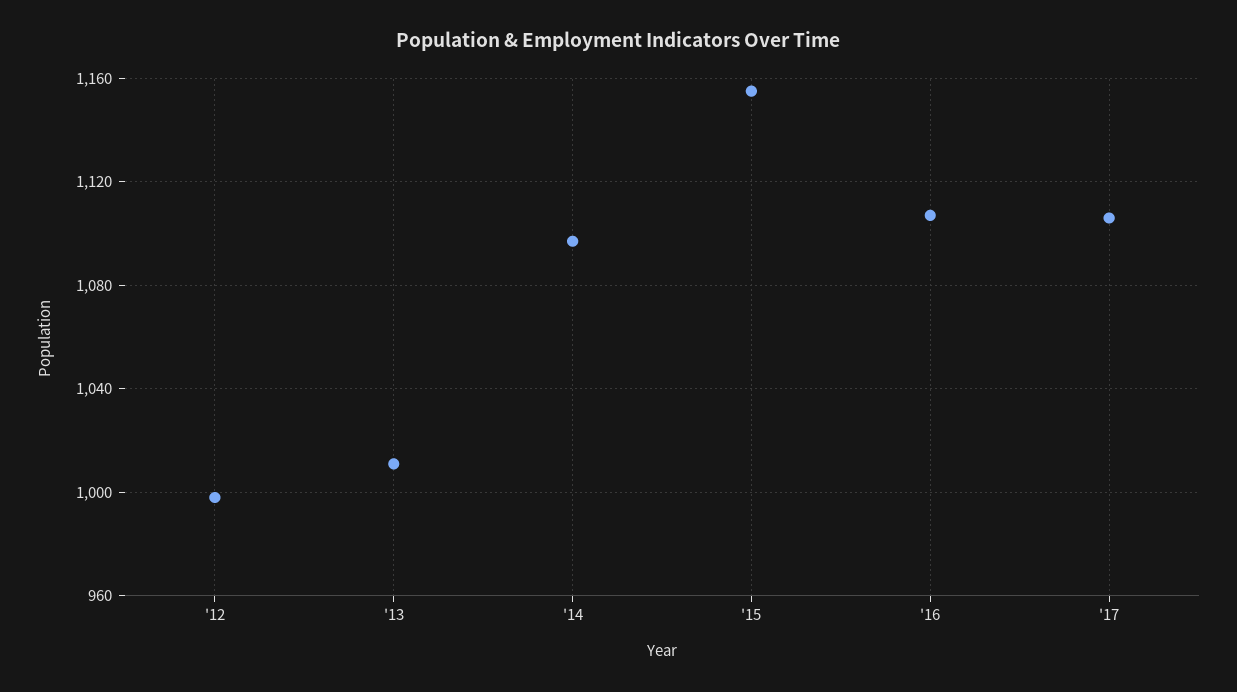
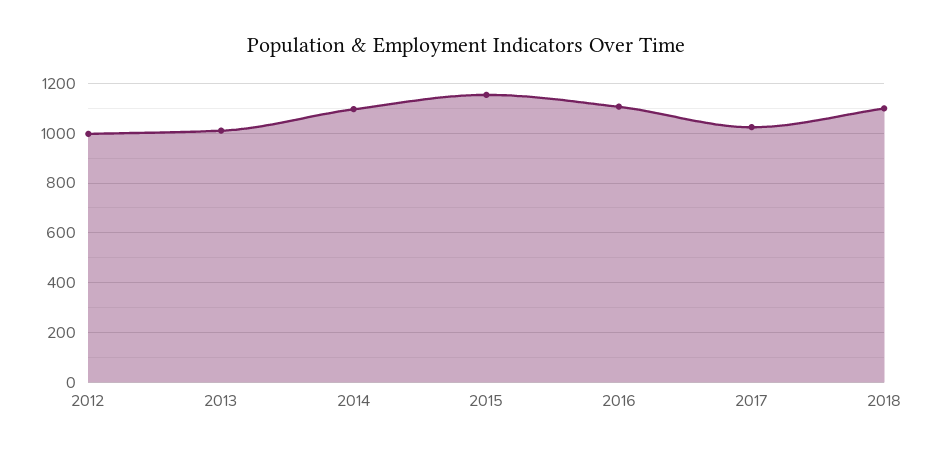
'17: 1105 -> 1025
2018: none -> 1100

